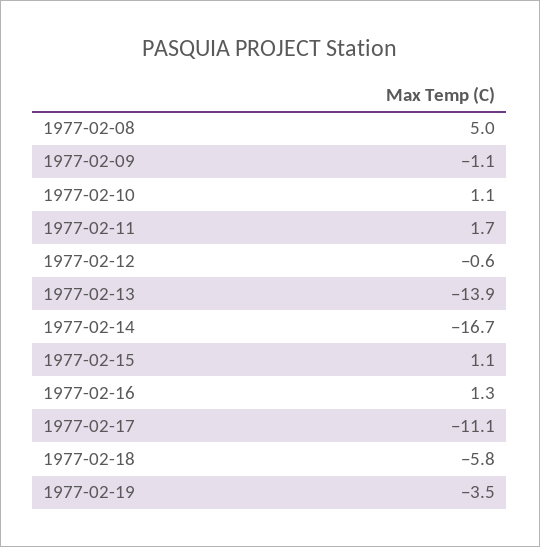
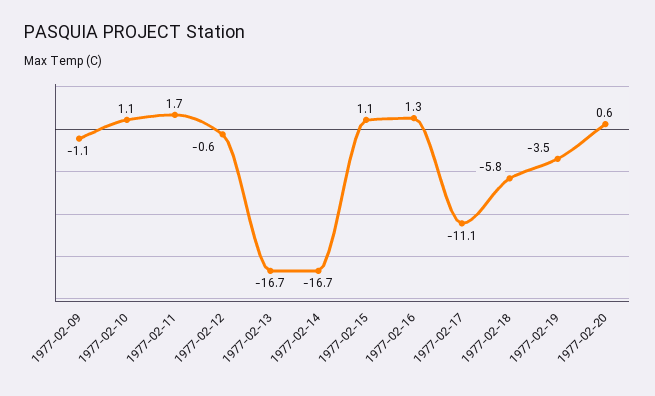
1977-02-08: 5 -> none
1977-02-13: -13.9 -> -16.7
1977-02-20: none -> 0.6

